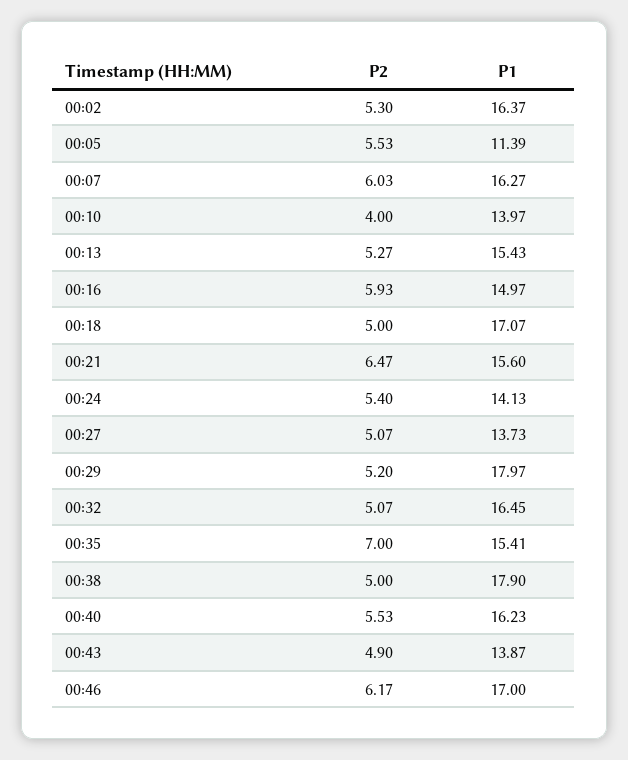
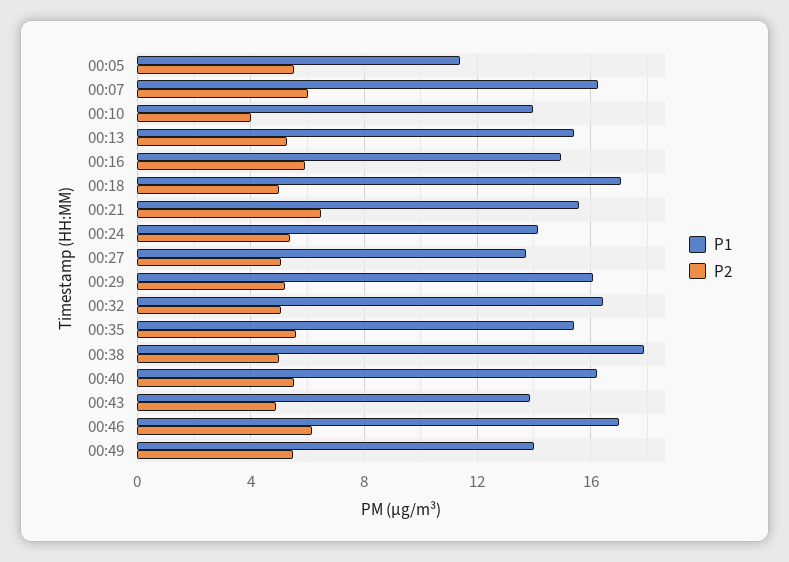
P2, 00:02: 5.3 -> none
P1, 00:02: 16.37 -> none
P1, 00:29: 17.97 -> 16
P2, 00:35: 7 -> 5.5
P1, 00:49: none -> 14
P2, 00:49: none -> 5.5

